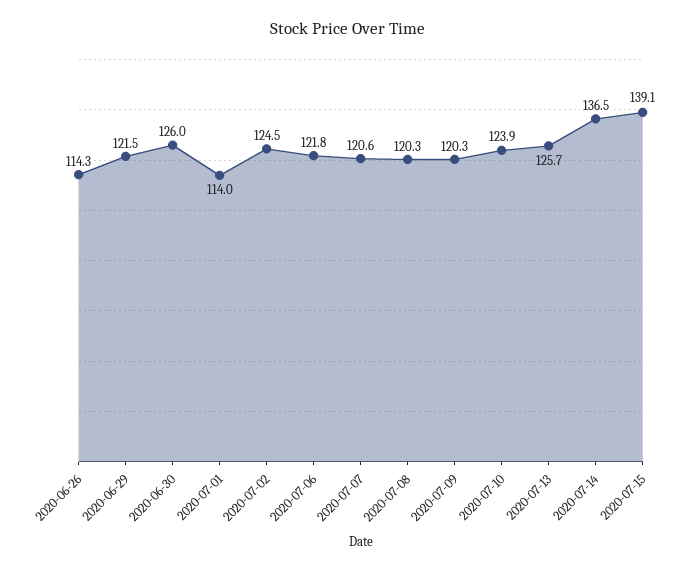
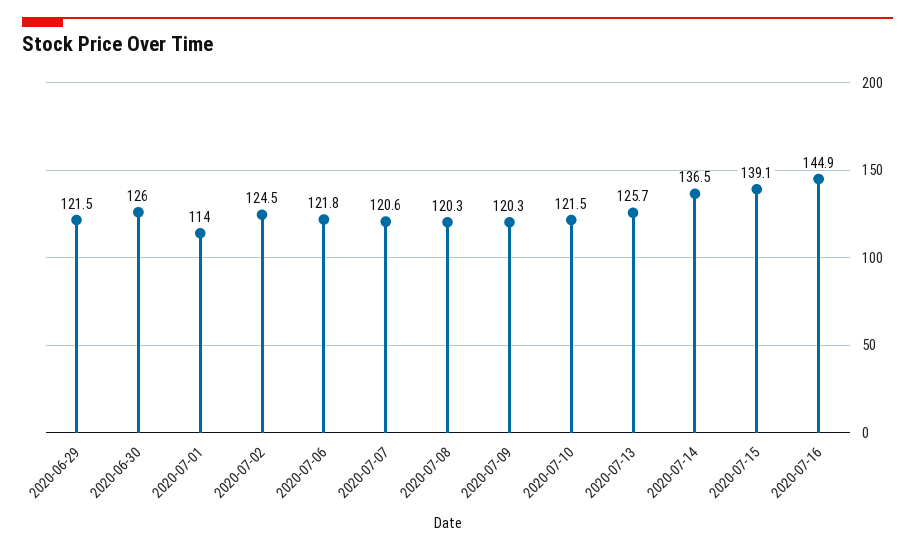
2020-06-26: 114.3 -> none
2020-07-10: 123.9 -> 121.5
2020-07-16: none -> 144.9

